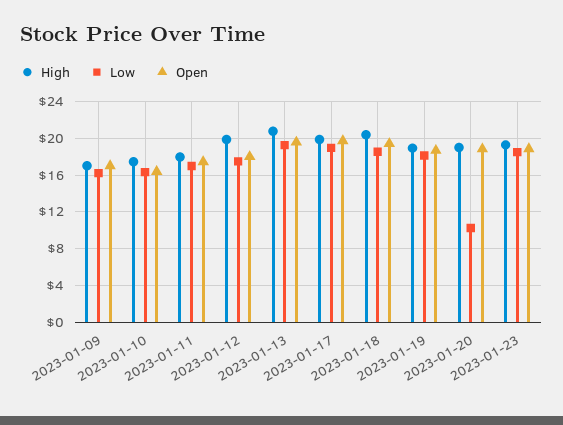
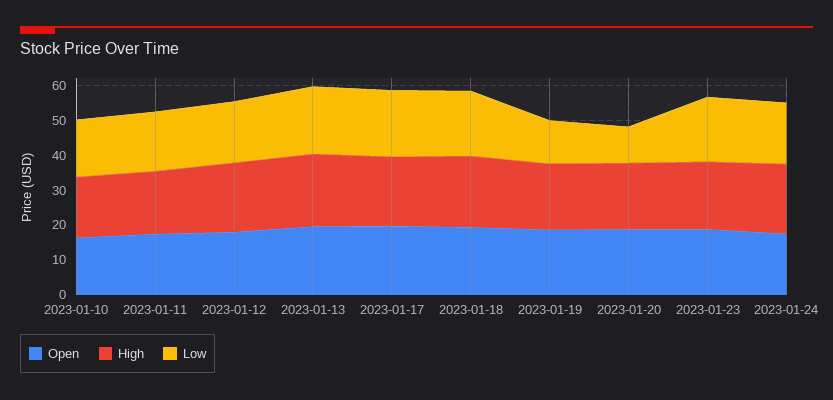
High, 2023-01-09: 17 -> none
Low, 2023-01-09: 16 -> none
Open, 2023-01-09: 17 -> none
Low, 2023-01-19: 18 -> 12.5
Open, 2023-01-24: none -> 17.5
High, 2023-01-24: none -> 20
Low, 2023-01-24: none -> 17.5

